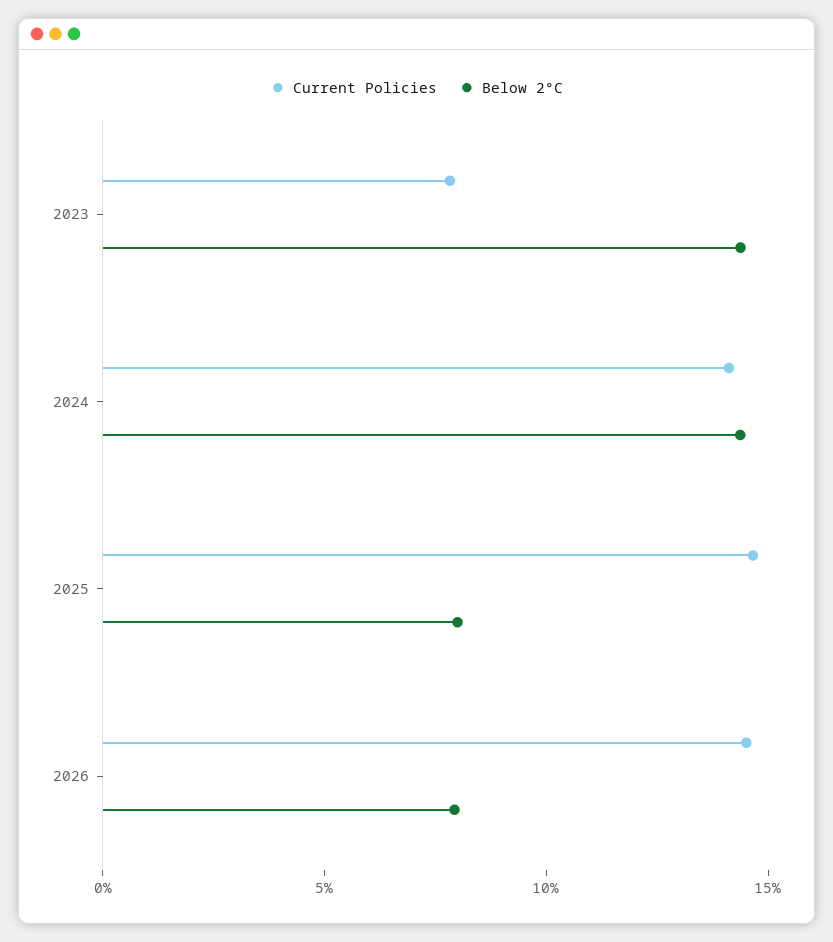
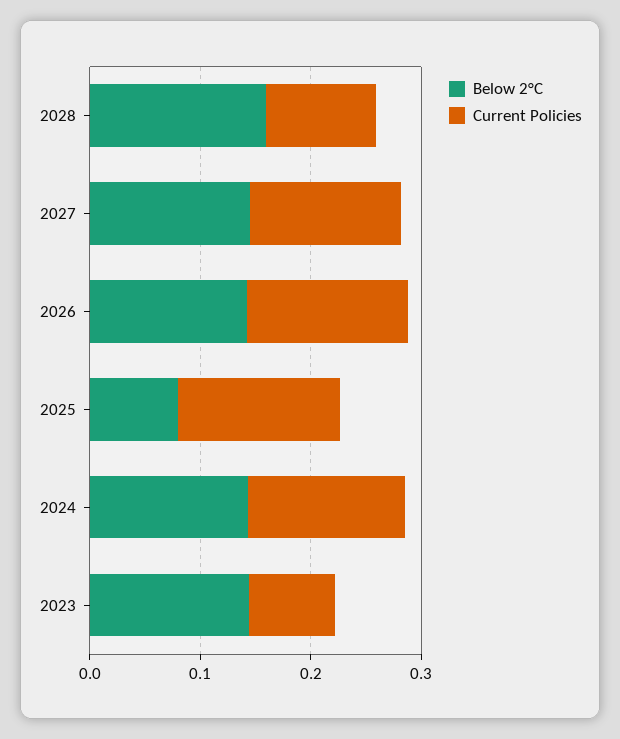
Below 2°C, 2026: 0.08 -> 0.14
Below 2°C, 2028: none -> 0.16
Current Policies, 2028: none -> 0.1
Below 2°C, 2027: none -> 0.14
Current Policies, 2027: none -> 0.14

